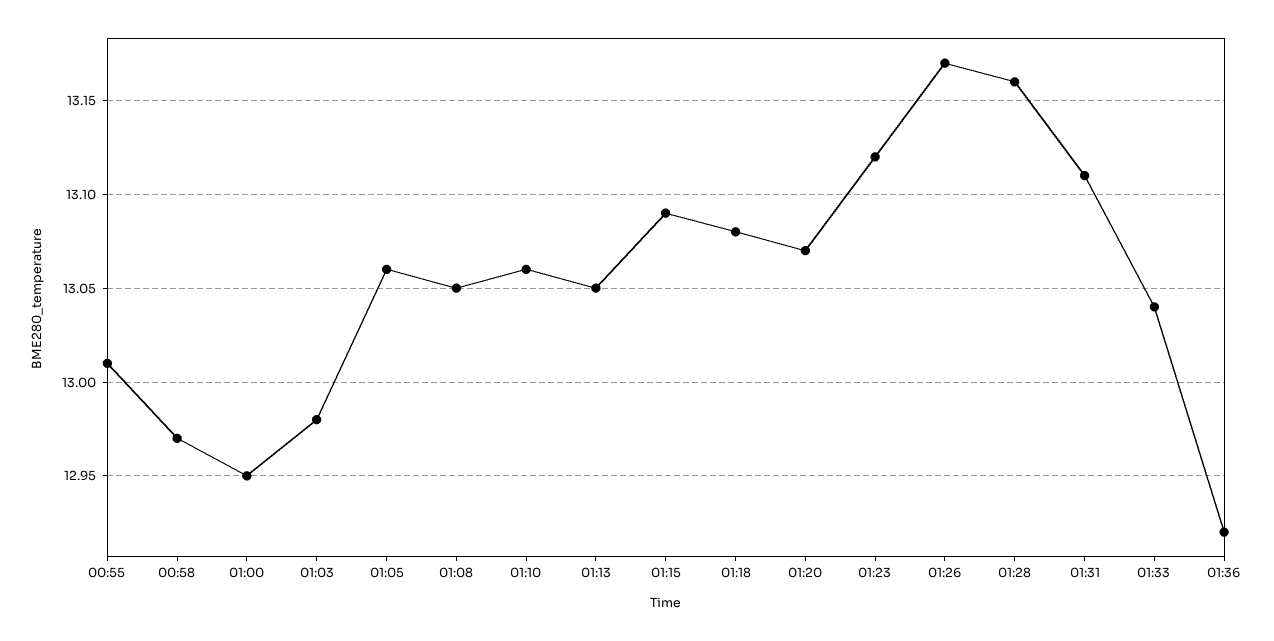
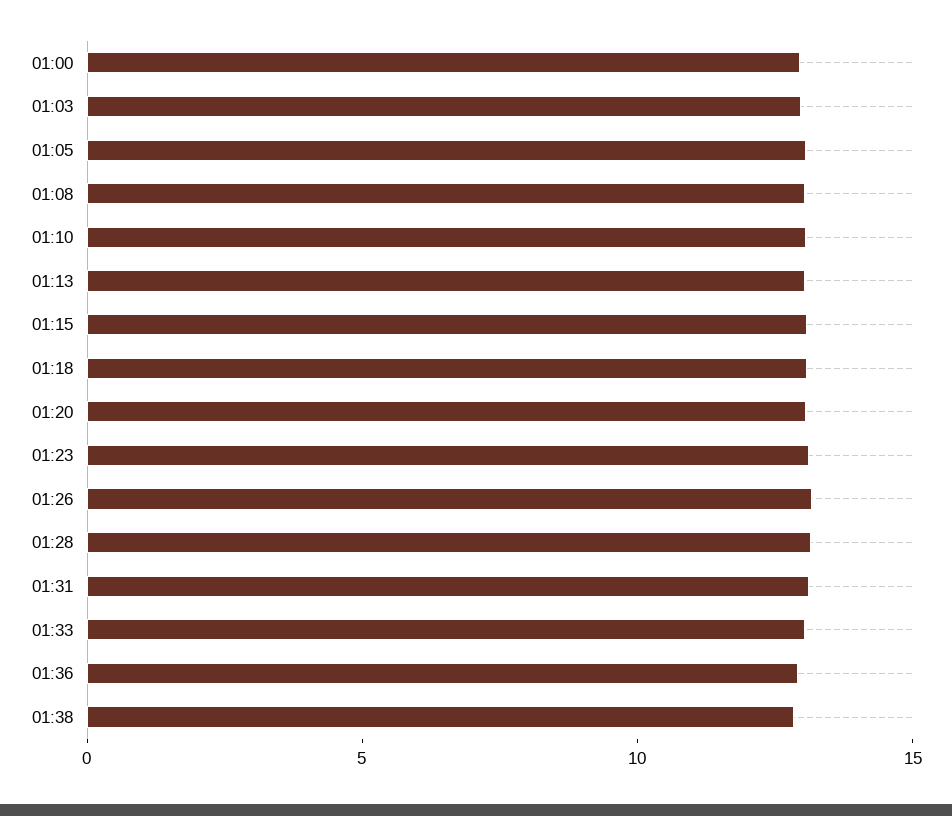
00:55: 13.01 -> none
00:58: 12.97 -> none
01:38: none -> 13

